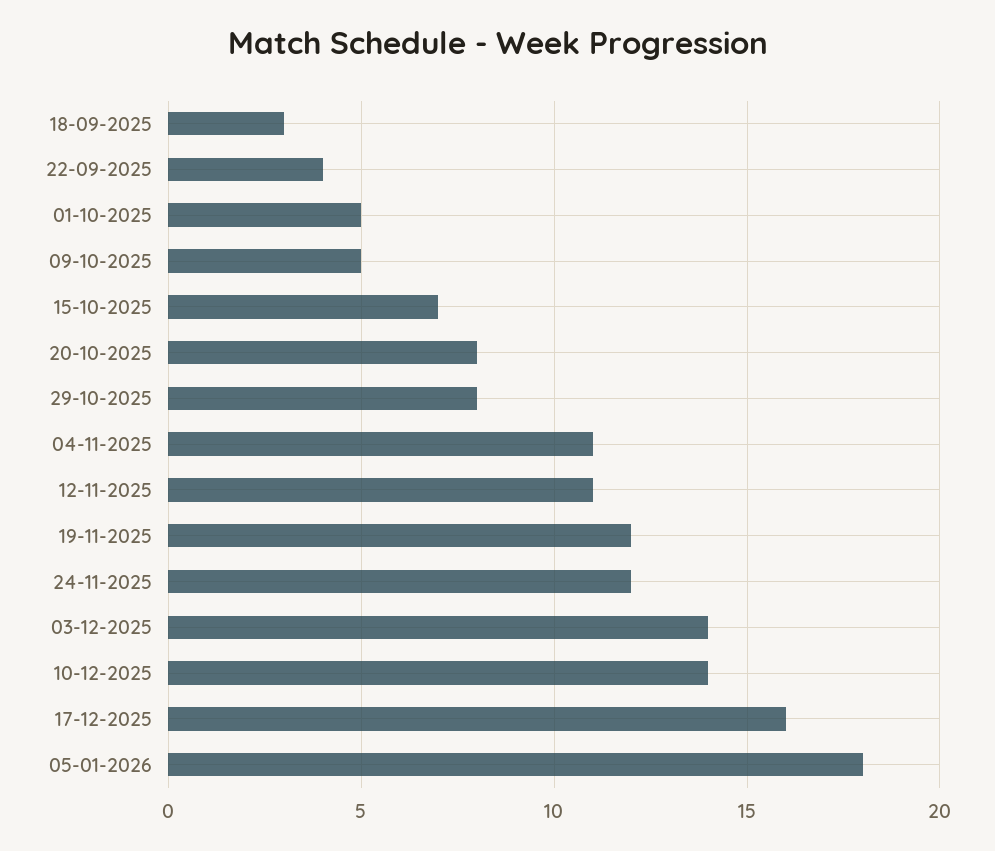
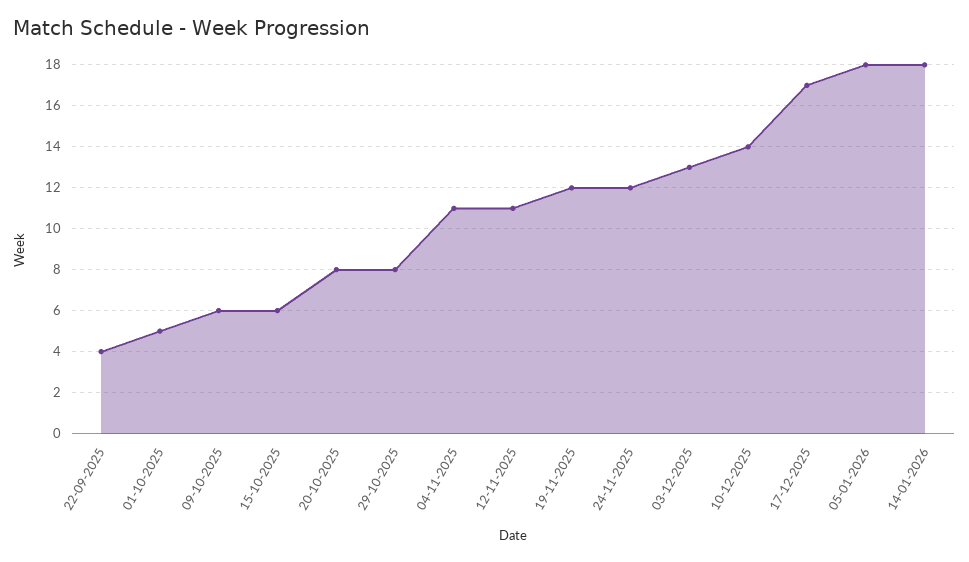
18-09-2025: 3 -> none
09-10-2025: 5 -> 6
15-10-2025: 7 -> 6
03-12-2025: 14 -> 13
17-12-2025: 16 -> 17
14-01-2026: none -> 18

